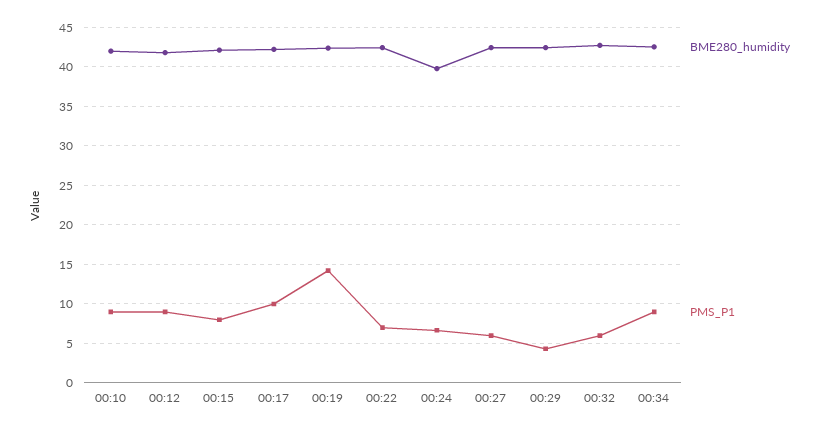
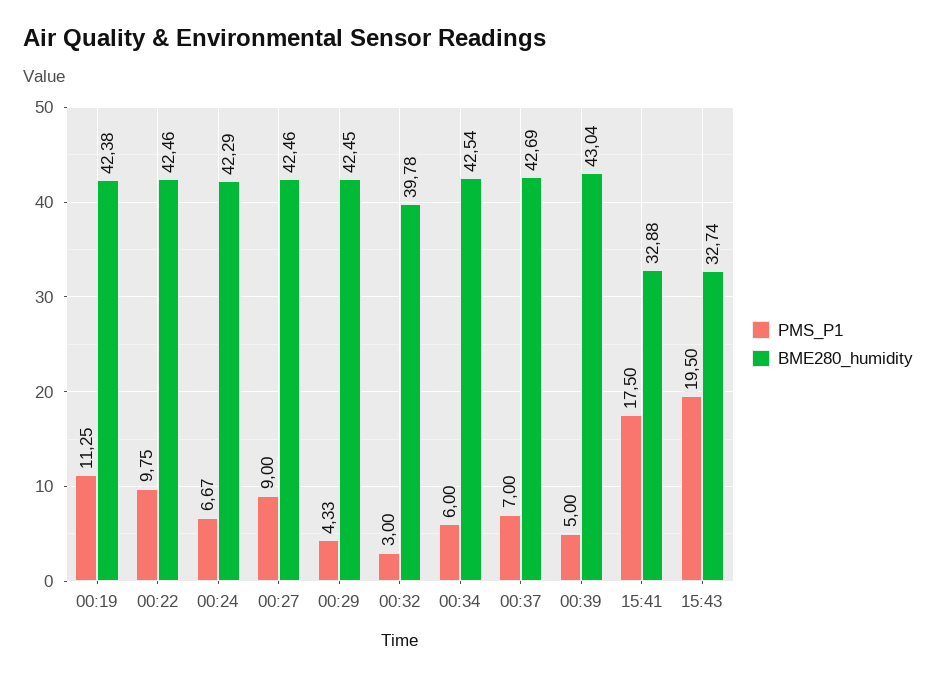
BME280_humidity, 00:10: 42 -> none
PMS_P1, 00:10: 9 -> none
BME280_humidity, 00:12: 42 -> none
PMS_P1, 00:12: 9 -> none
BME280_humidity, 00:15: 42 -> none
PMS_P1, 00:15: 8 -> none
BME280_humidity, 00:17: 42 -> none
PMS_P1, 00:17: 10 -> none
PMS_P1, 00:19: 14 -> 11.25
PMS_P1, 00:22: 7 -> 9.75
BME280_humidity, 00:24: 40 -> 42.29
PMS_P1, 00:27: 6 -> 9
BME280_humidity, 00:32: 43 -> 39.78
PMS_P1, 00:32: 6 -> 3
PMS_P1, 00:34: 9 -> 6
PMS_P1, 00:37: none -> 7
BME280_humidity, 00:37: none -> 42.69
PMS_P1, 00:39: none -> 5
BME280_humidity, 00:39: none -> 43.04
PMS_P1, 15:41: none -> 17.5
BME280_humidity, 15:41: none -> 32.88
PMS_P1, 15:43: none -> 19.5
BME280_humidity, 15:43: none -> 32.74

